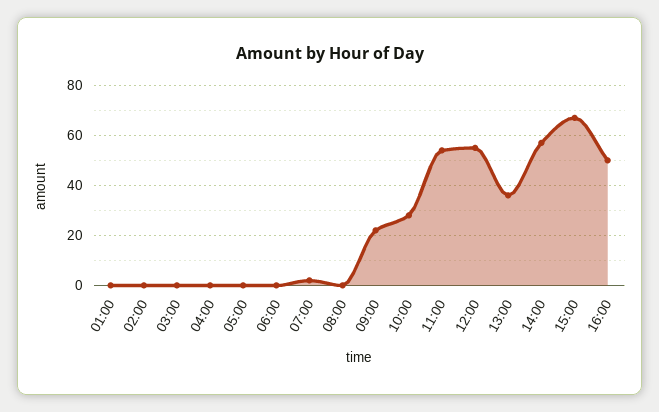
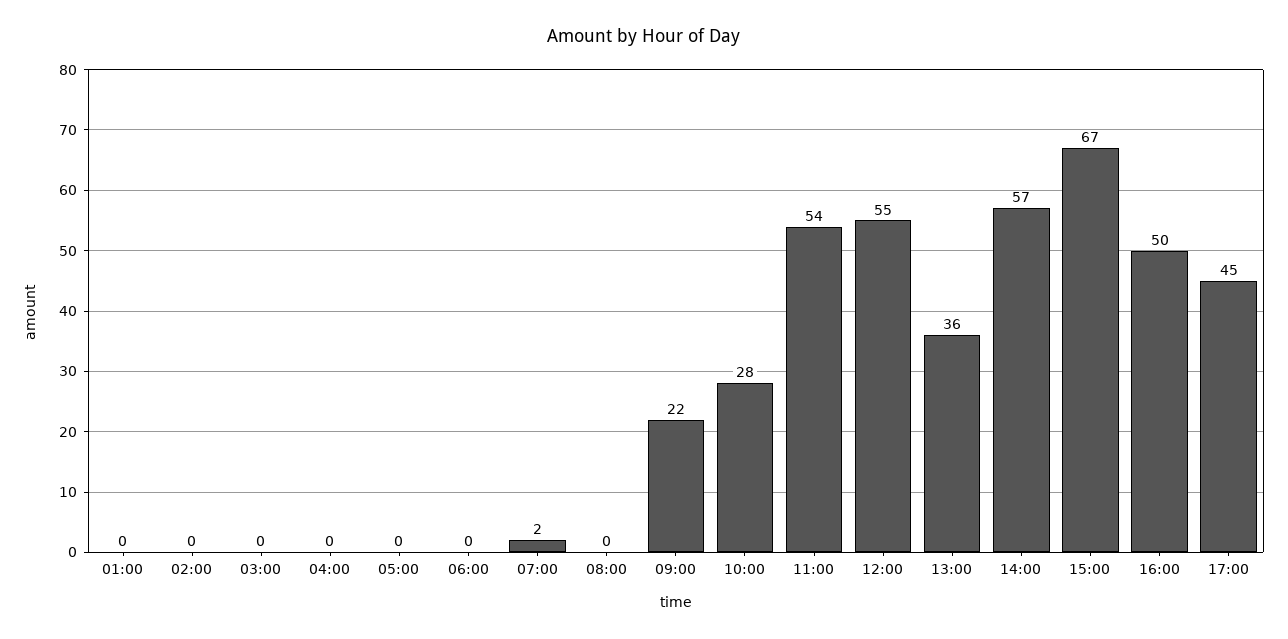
17:00: none -> 45

